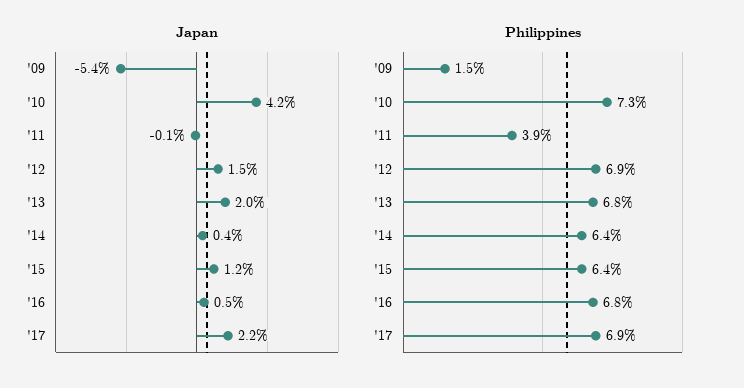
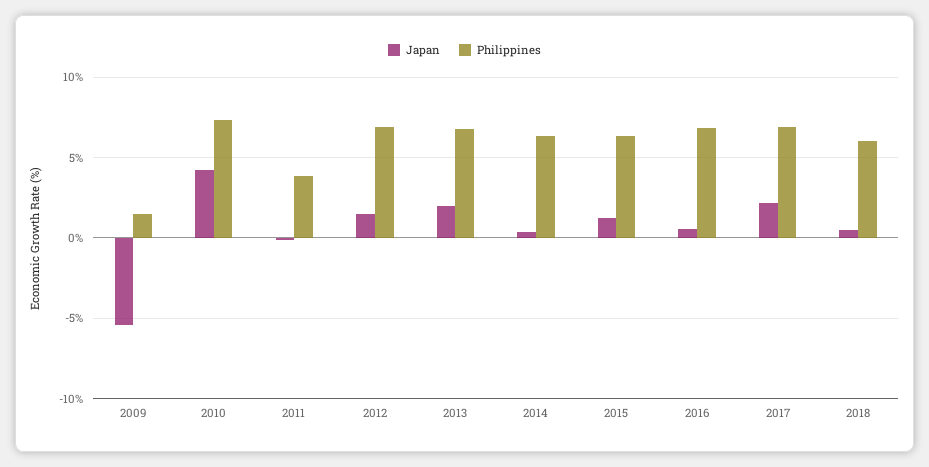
Japan, 2018: none -> 0.5
Philippines, 2018: none -> 6

